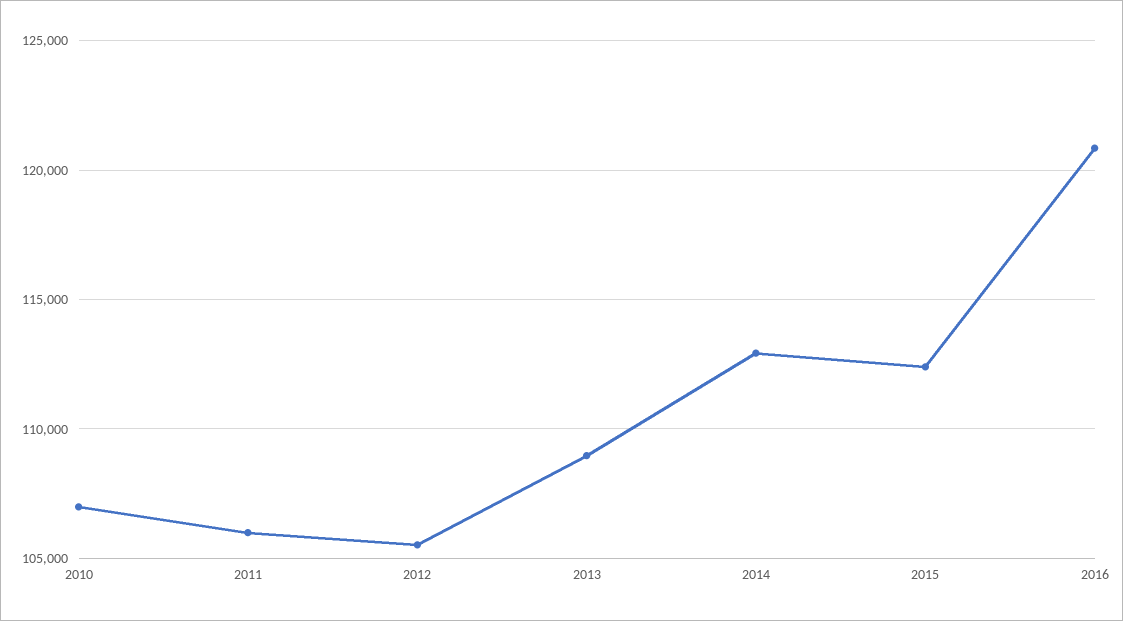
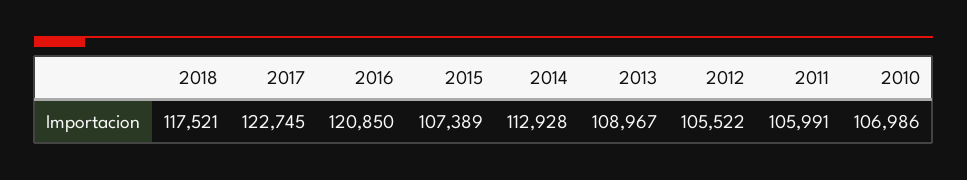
2015: 112500 -> 107389
2018: none -> 117521
2017: none -> 122745

